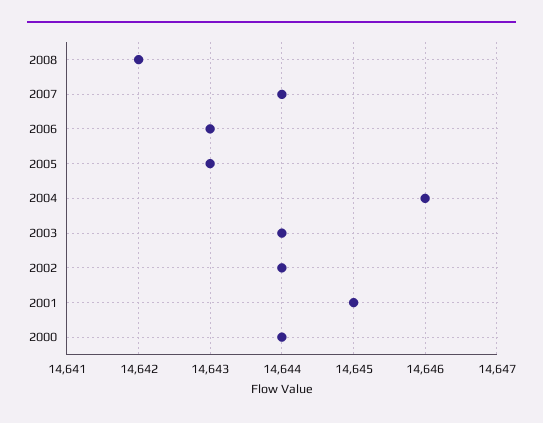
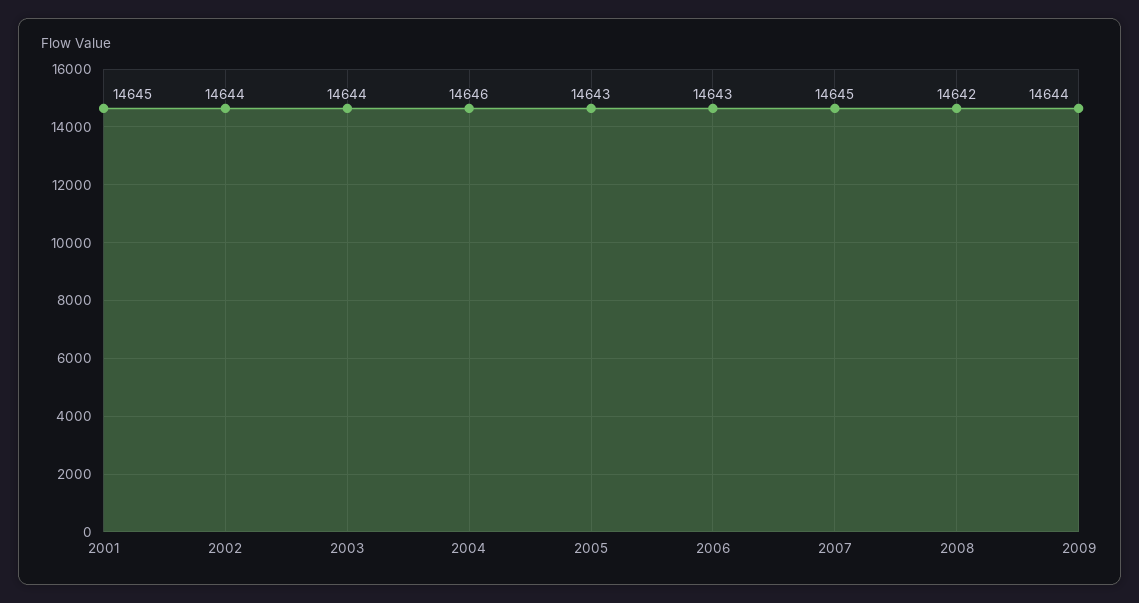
2007: 14644 -> 14645
2000: 14644 -> none
2009: none -> 14644

